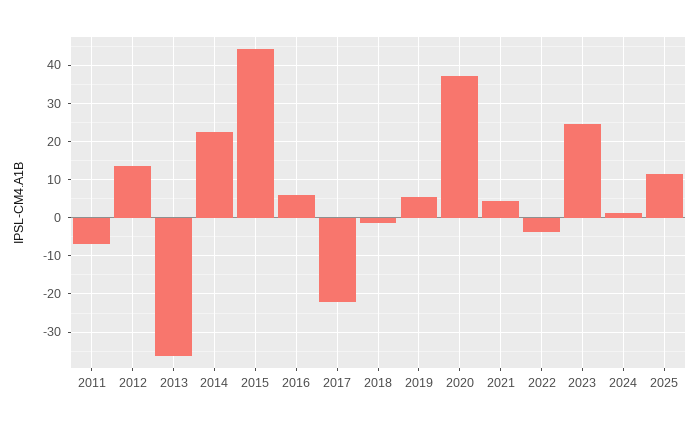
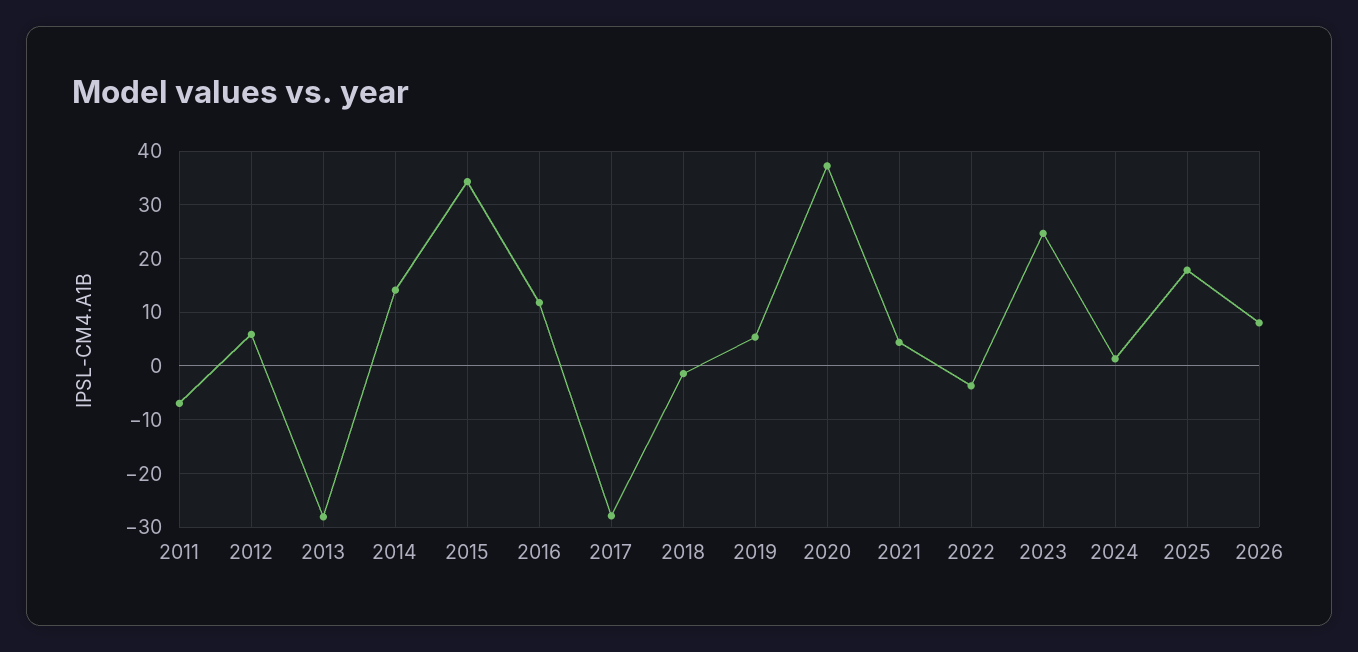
2012: 14 -> 6
2013: -36 -> -28
2014: 22 -> 14
2015: 44 -> 34
2016: 6 -> 12
2017: -22 -> -28
2025: 12 -> 18
2026: none -> 8

